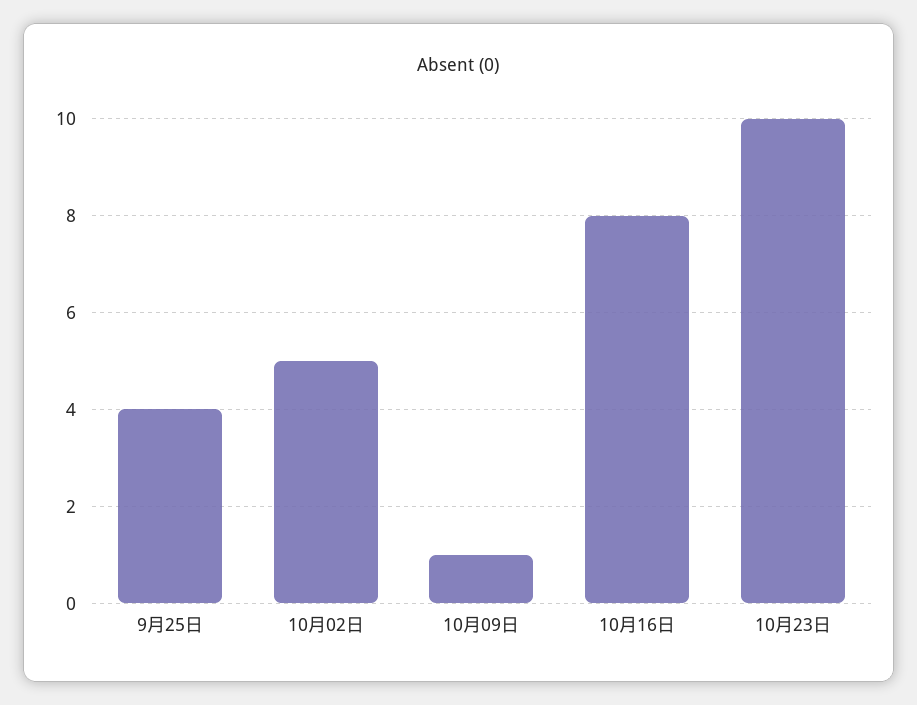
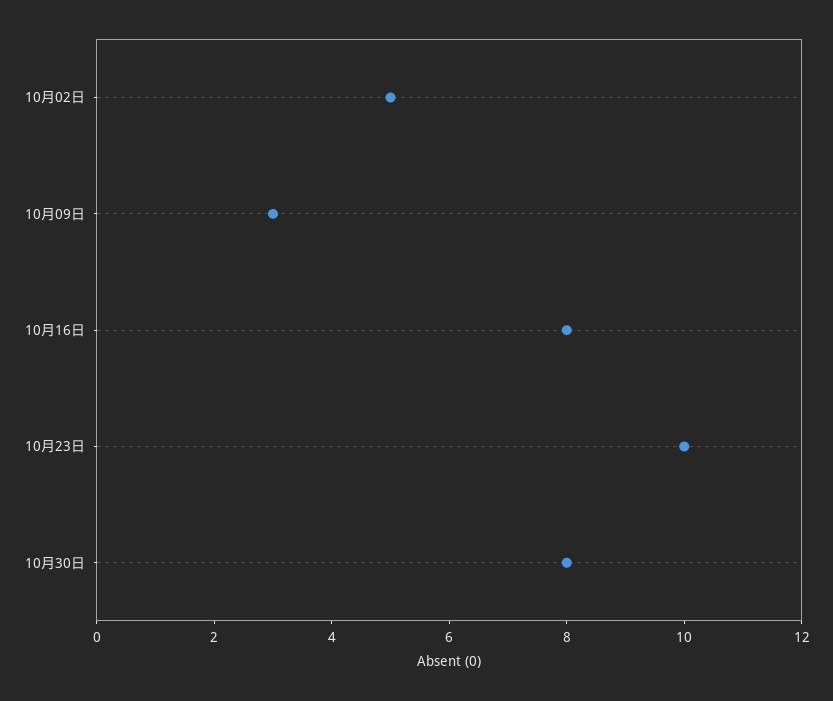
9月25日: 4 -> none
10月09日: 1 -> 3
10月30日: none -> 8

